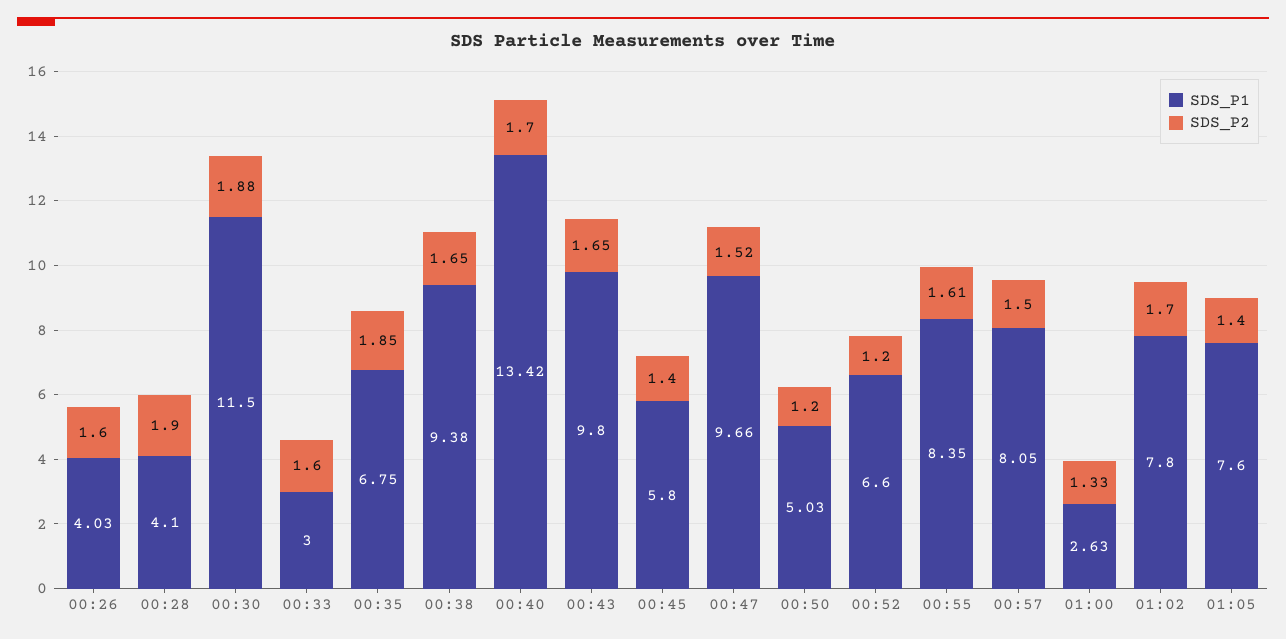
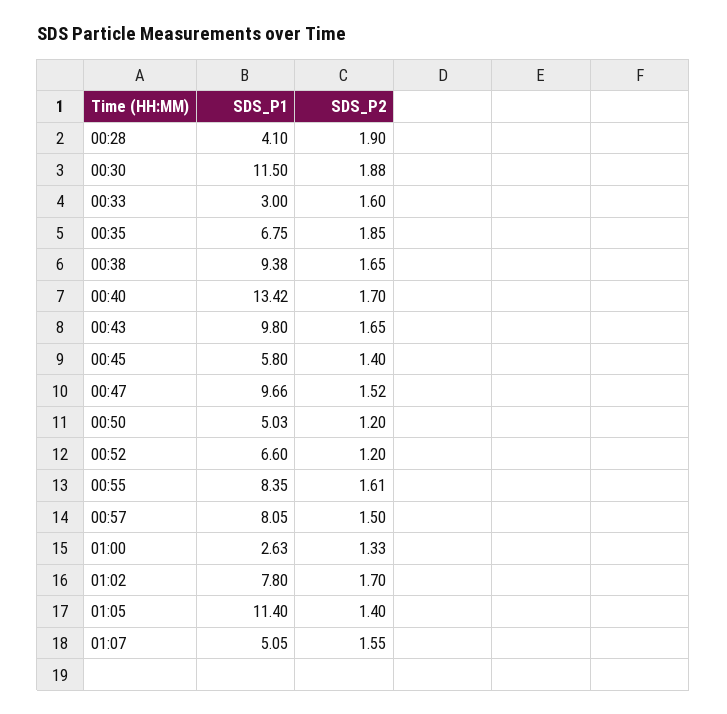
SDS_P1, 00:26: 4.03 -> none
SDS_P2, 00:26: 1.6 -> none
SDS_P1, 01:05: 7.6 -> 11.4
SDS_P1, 01:07: none -> 5.05
SDS_P2, 01:07: none -> 1.55

